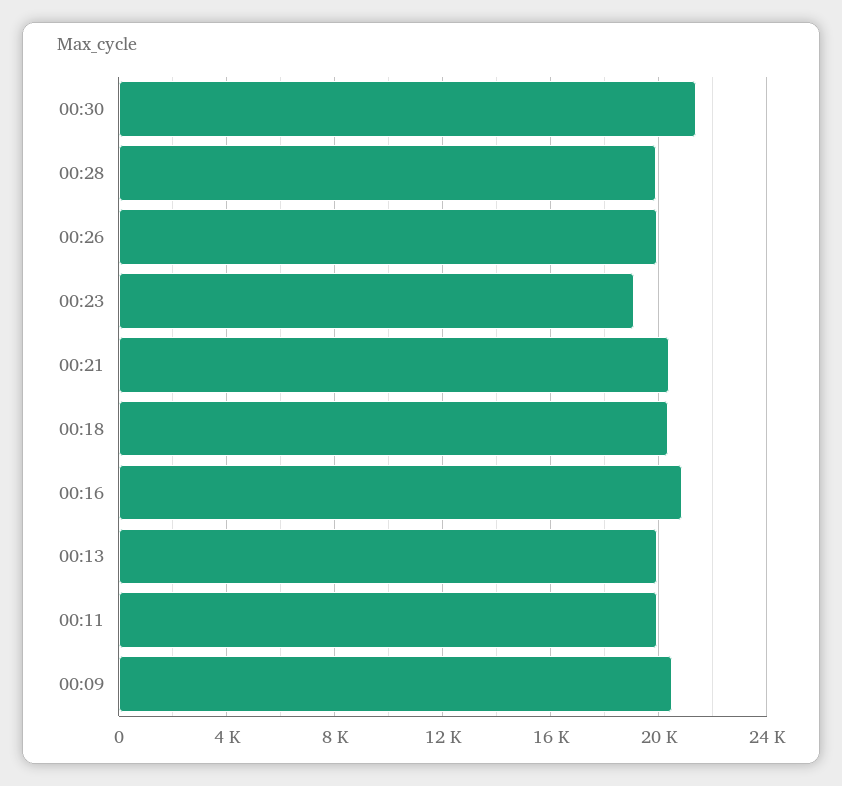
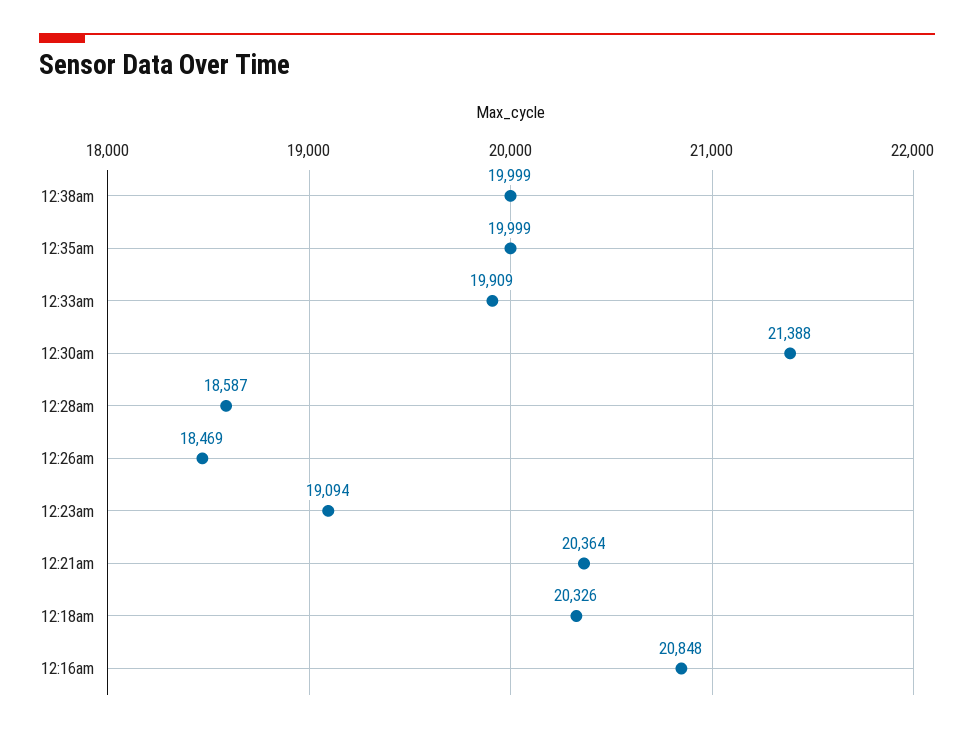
00:28: 20000 -> 18587
00:26: 20000 -> 18469
00:13: 20000 -> none
00:11: 20000 -> none
00:09: 20500 -> none
12:38am: none -> 19999
12:35am: none -> 19999
12:33am: none -> 19909

